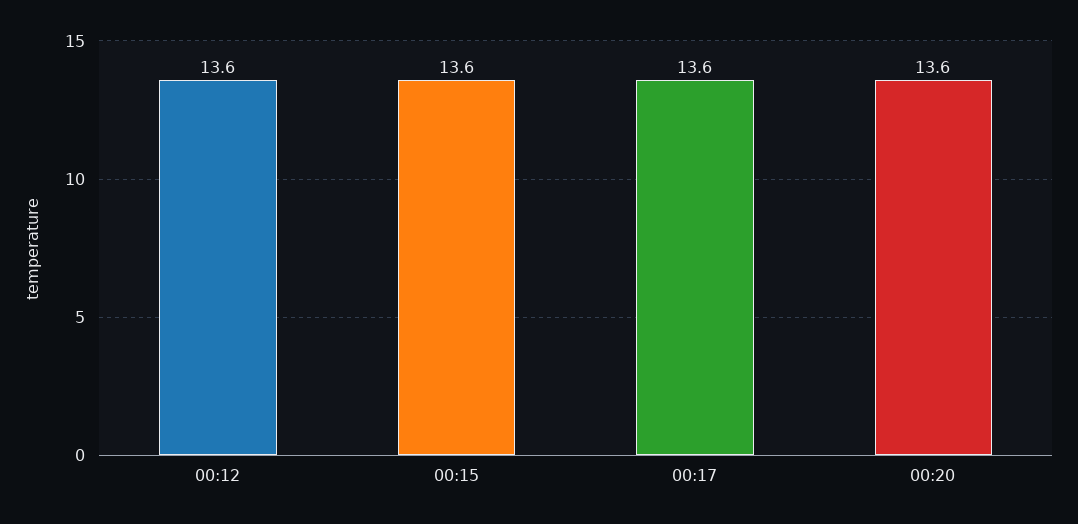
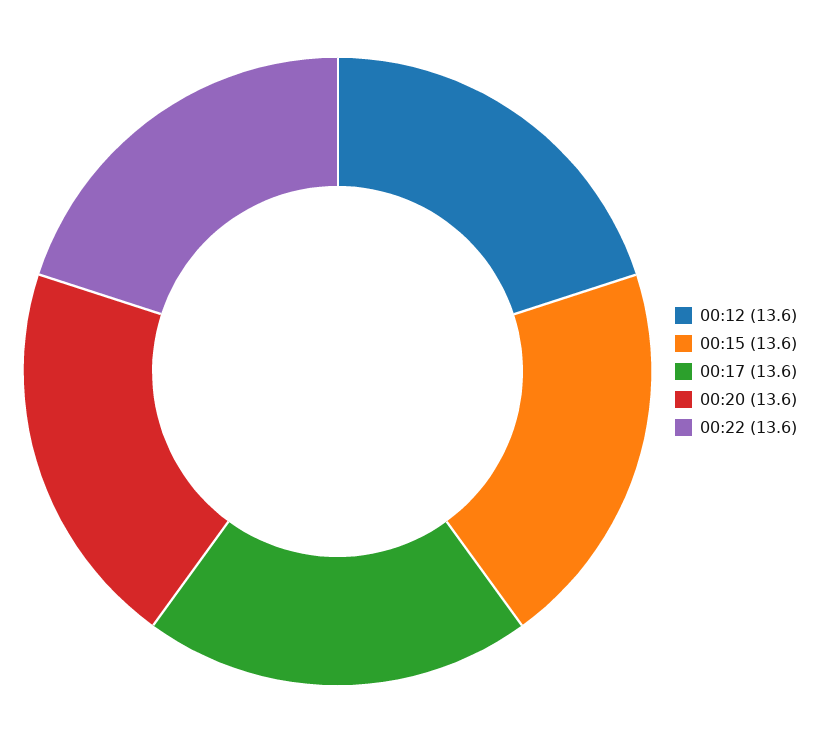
00:22: none -> 13.6

